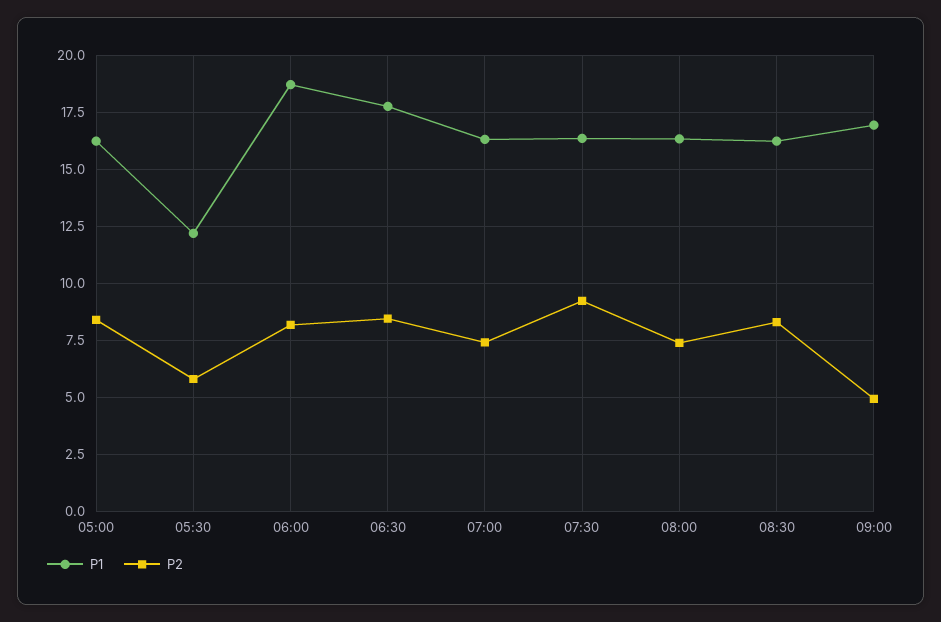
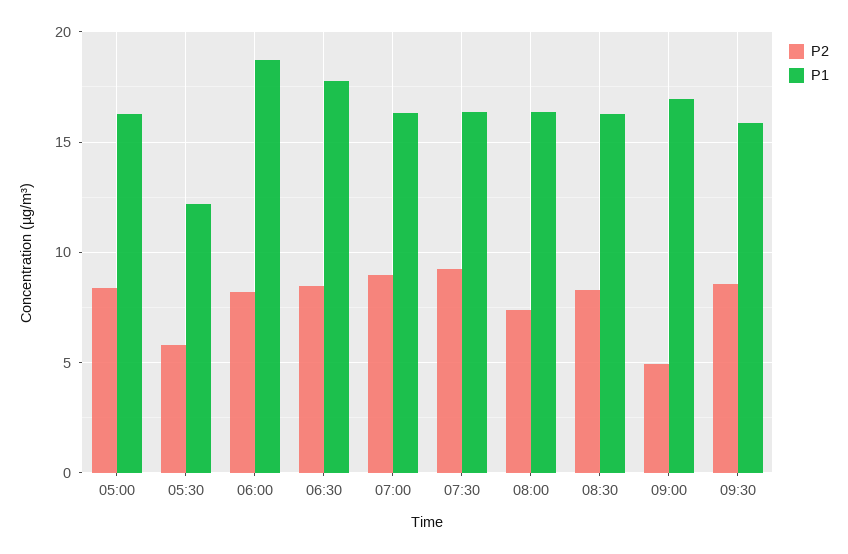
P2, 07:00: 7.5 -> 9
P2, 09:30: none -> 8.5
P1, 09:30: none -> 16

